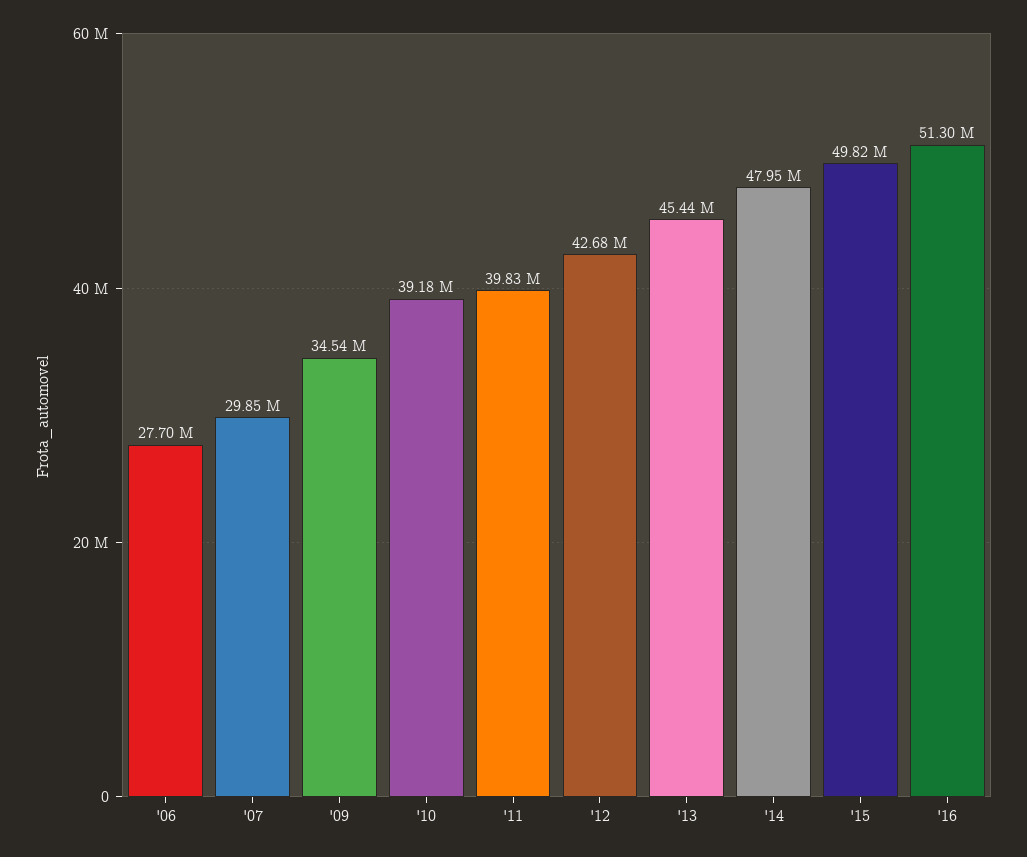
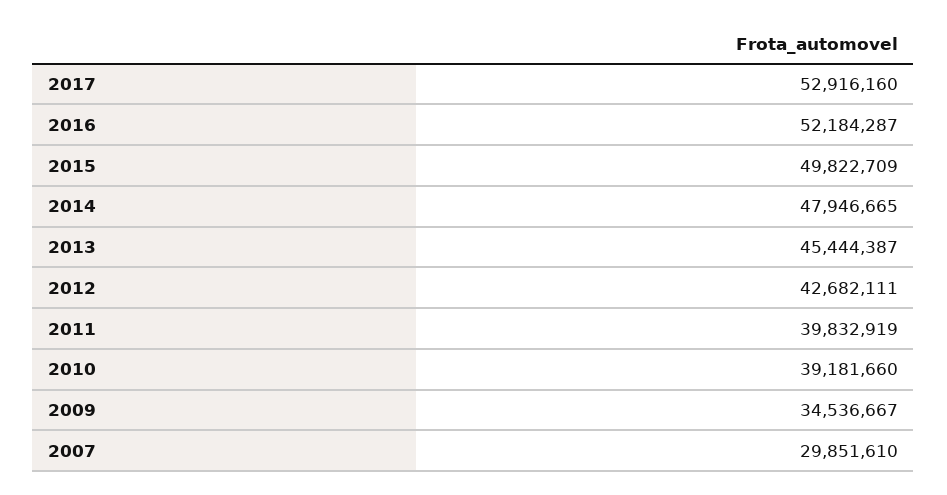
'06: 27700000 -> none
'16: 51300000 -> 52184287
2017: none -> 52916160

